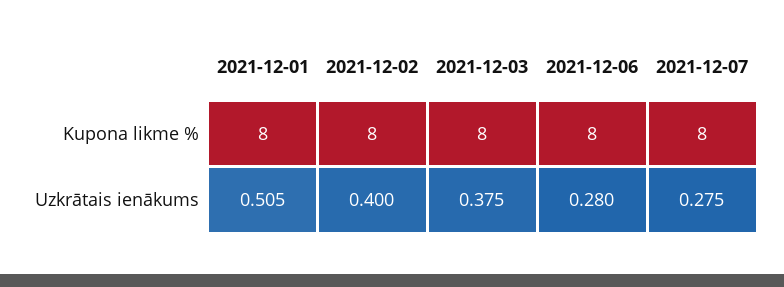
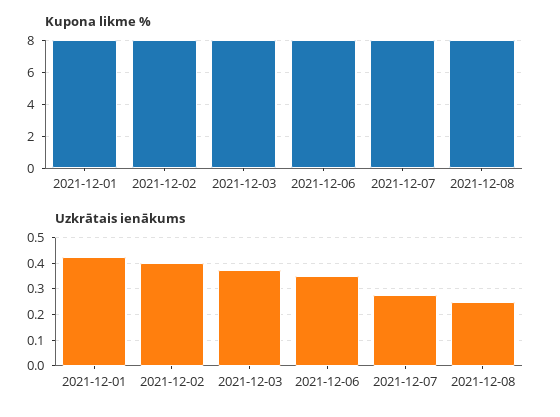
Uzkrātais ienākums, 2021-12-01: 0.505 -> 0.425
Uzkrātais ienākums, 2021-12-06: 0.28 -> 0.35
Kupona likme %, 2021-12-08: none -> 8
Uzkrātais ienākums, 2021-12-08: none -> 0.25

